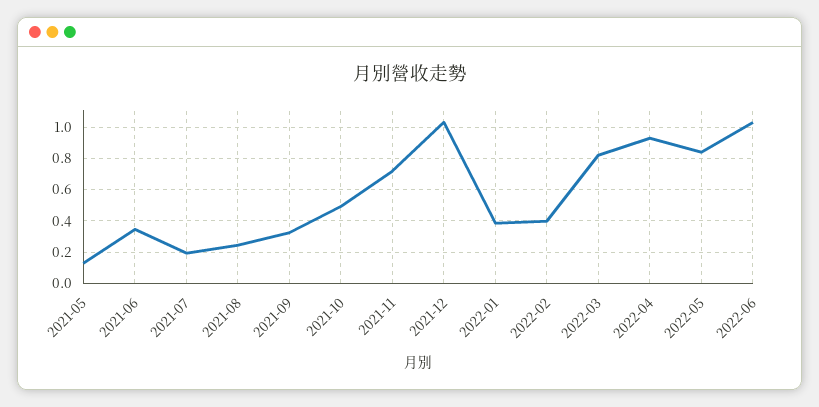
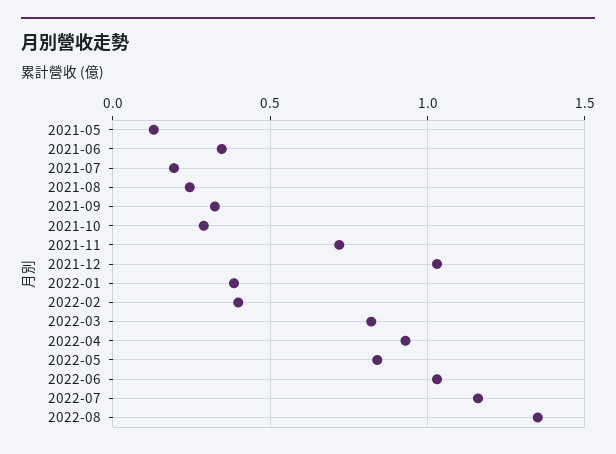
2021-10: 0.5 -> 0.3
2022-07: none -> 1.15
2022-08: none -> 1.35

